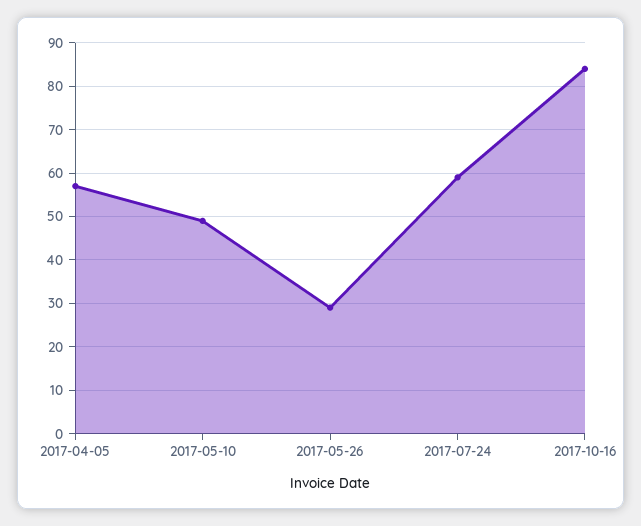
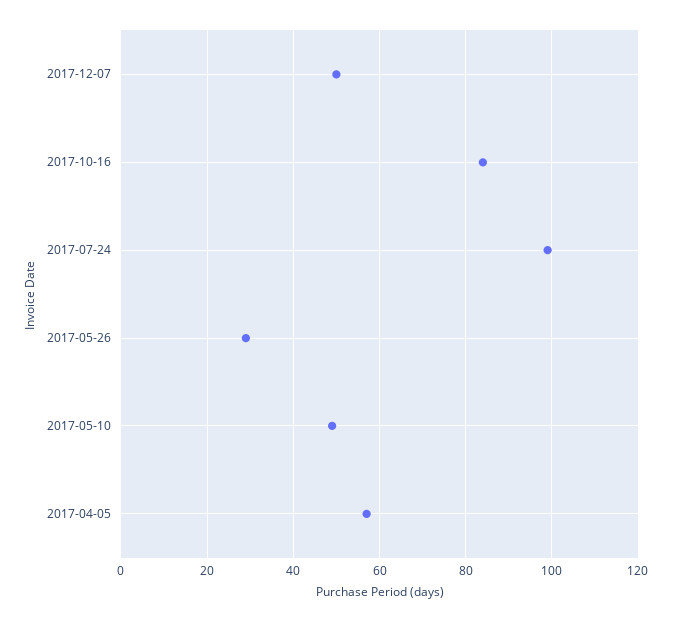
2017-07-24: 60 -> 100
2017-12-07: none -> 50

